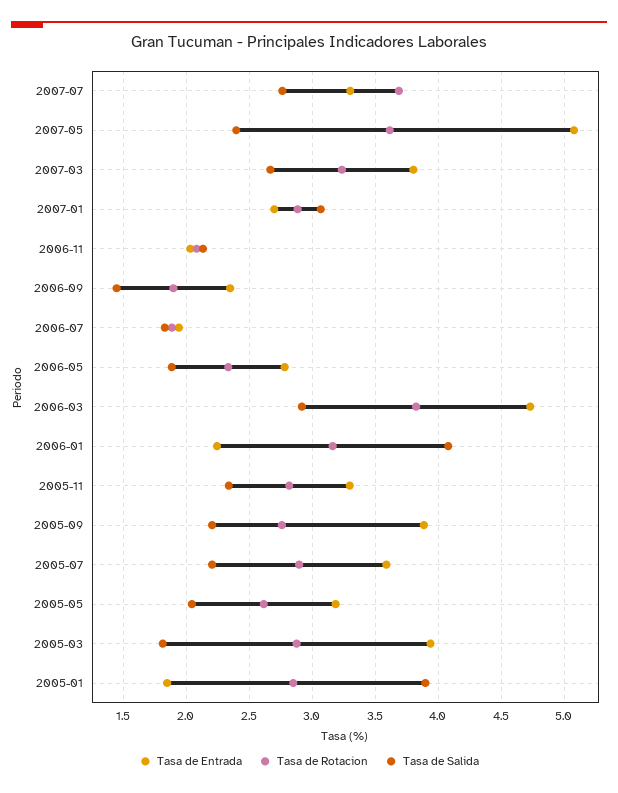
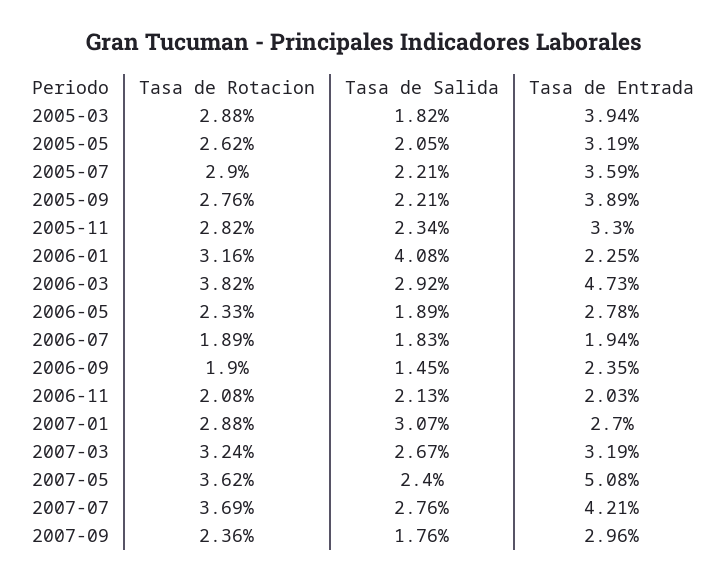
Tasa de Entrada, 2007-07: 3.3 -> 4.21
Tasa de Entrada, 2007-03: 3.8 -> 3.19
Tasa de Entrada, 2005-01: 1.85 -> none
Tasa de Rotacion, 2005-01: 2.85 -> none
Tasa de Salida, 2005-01: 3.9 -> none
Tasa de Rotacion, 2007-09: none -> 2.36
Tasa de Salida, 2007-09: none -> 1.76
Tasa de Entrada, 2007-09: none -> 2.96

